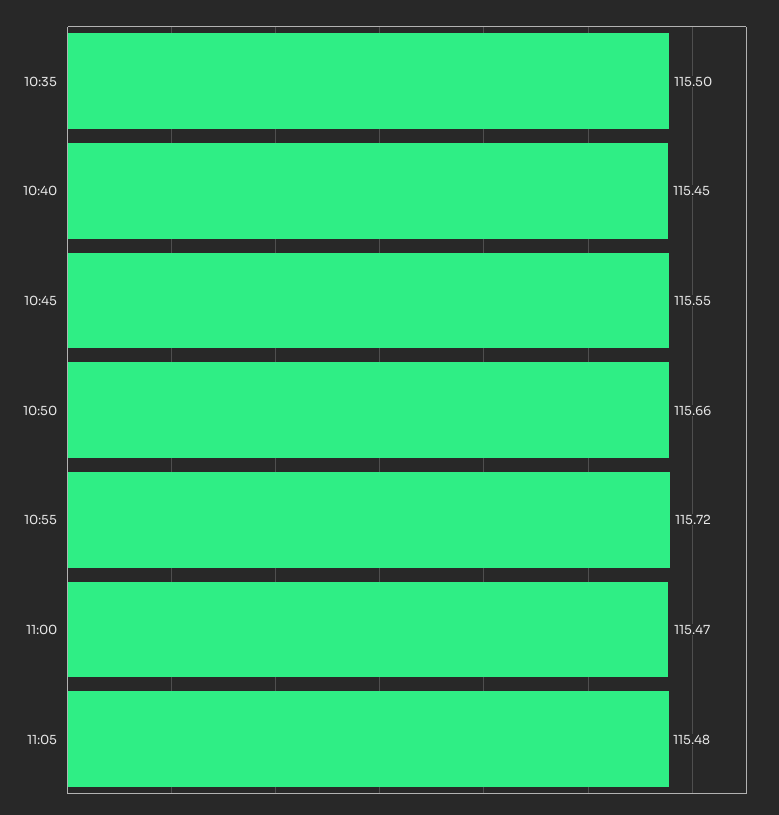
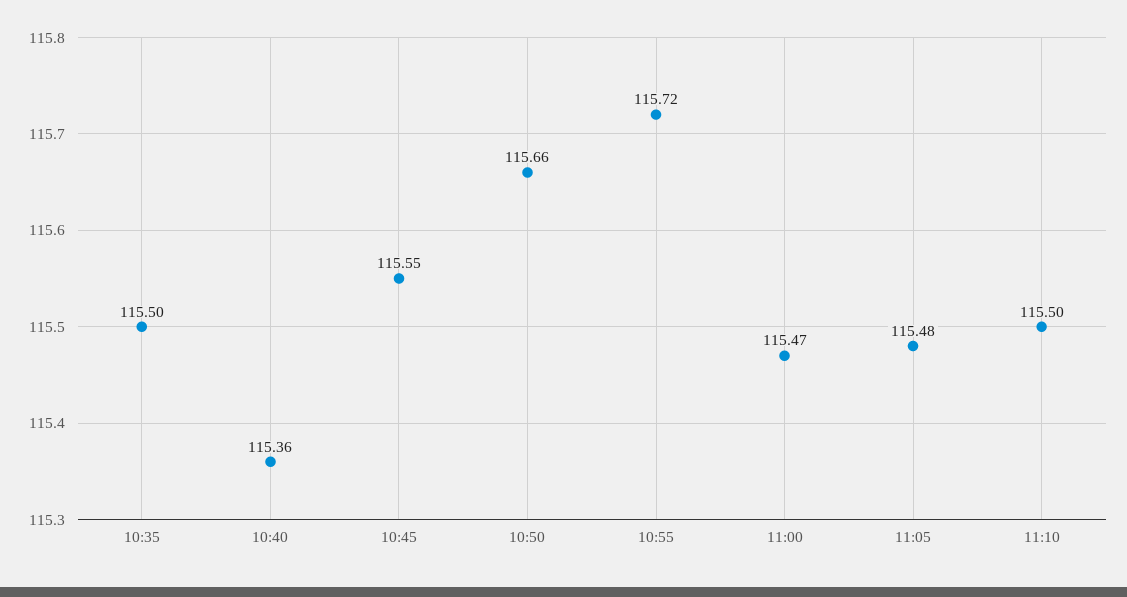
10:40: 115.45 -> 115.36
11:10: none -> 115.5

